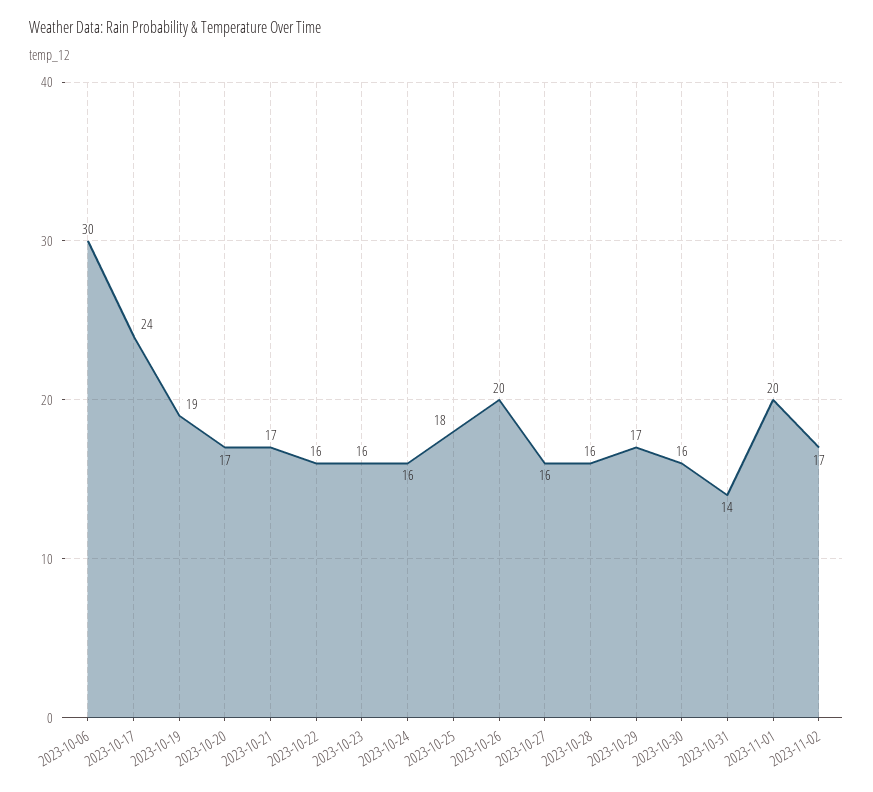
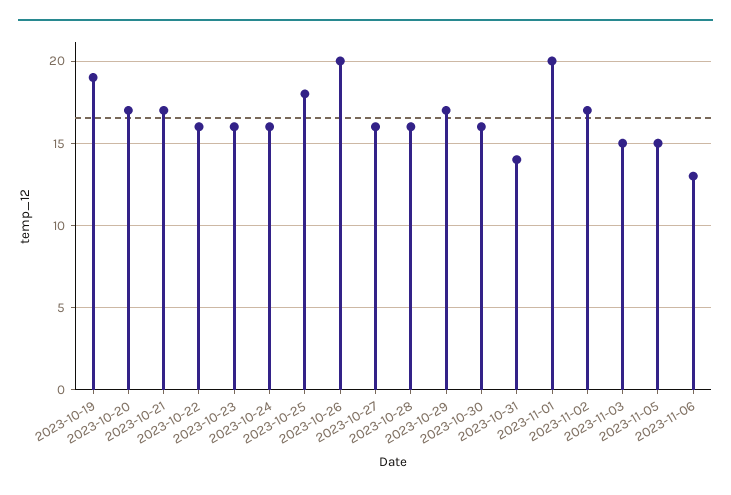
2023-10-06: 30 -> none
2023-10-17: 24 -> none
2023-11-03: none -> 15
2023-11-05: none -> 15
2023-11-06: none -> 13

